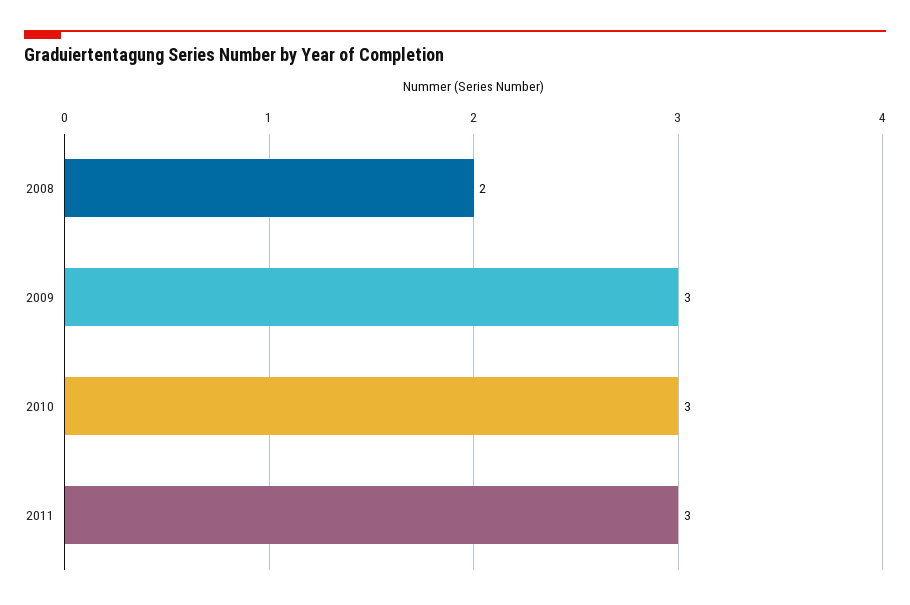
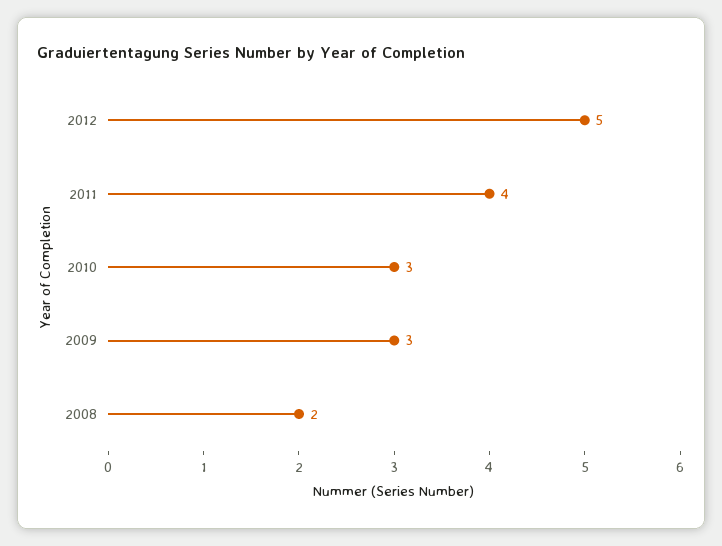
2011: 3 -> 4
2012: none -> 5

